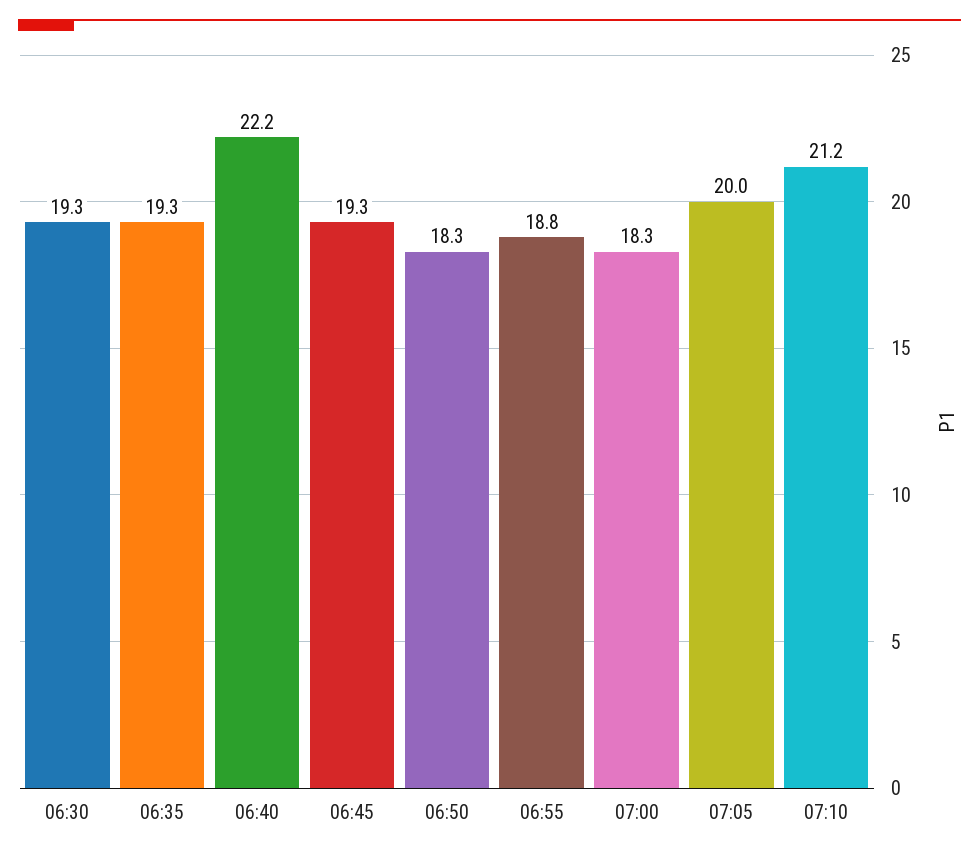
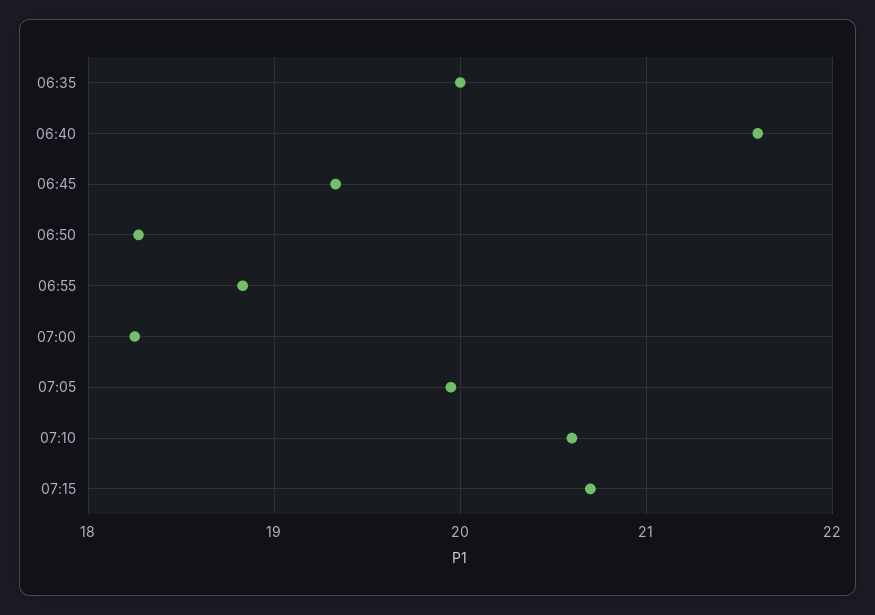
06:30: 19.3 -> none
06:35: 19.3 -> 20
06:40: 22.2 -> 21.6
07:10: 21.2 -> 20.6
07:15: none -> 20.7

